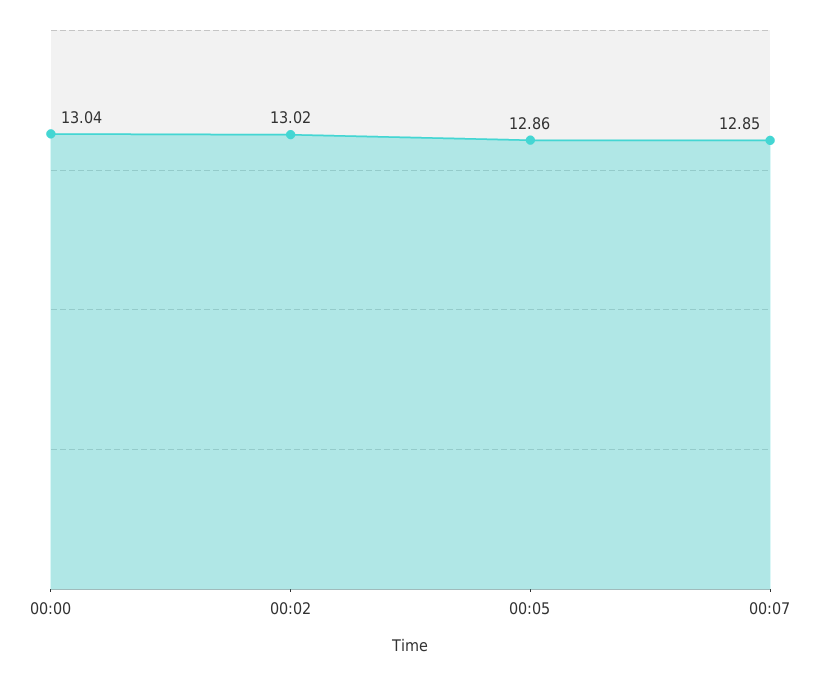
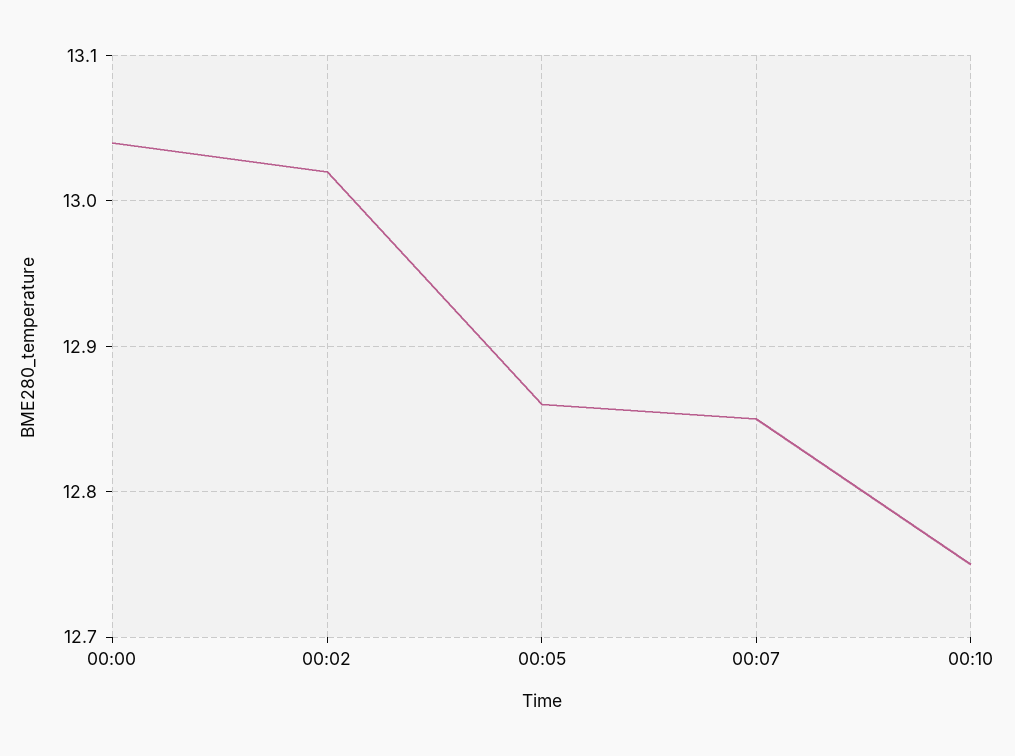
00:10: none -> 12.75

